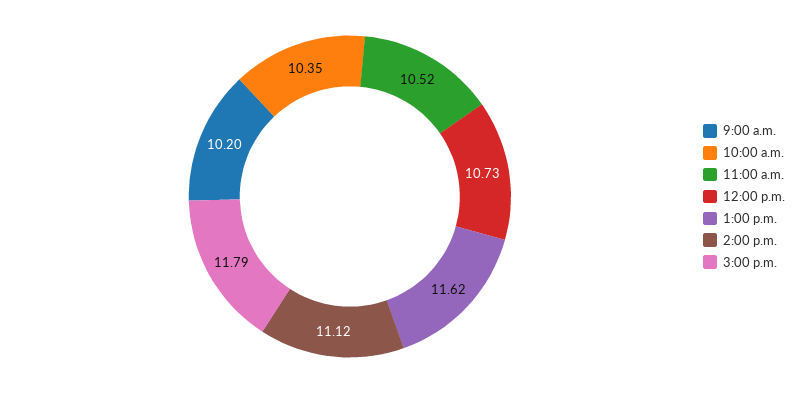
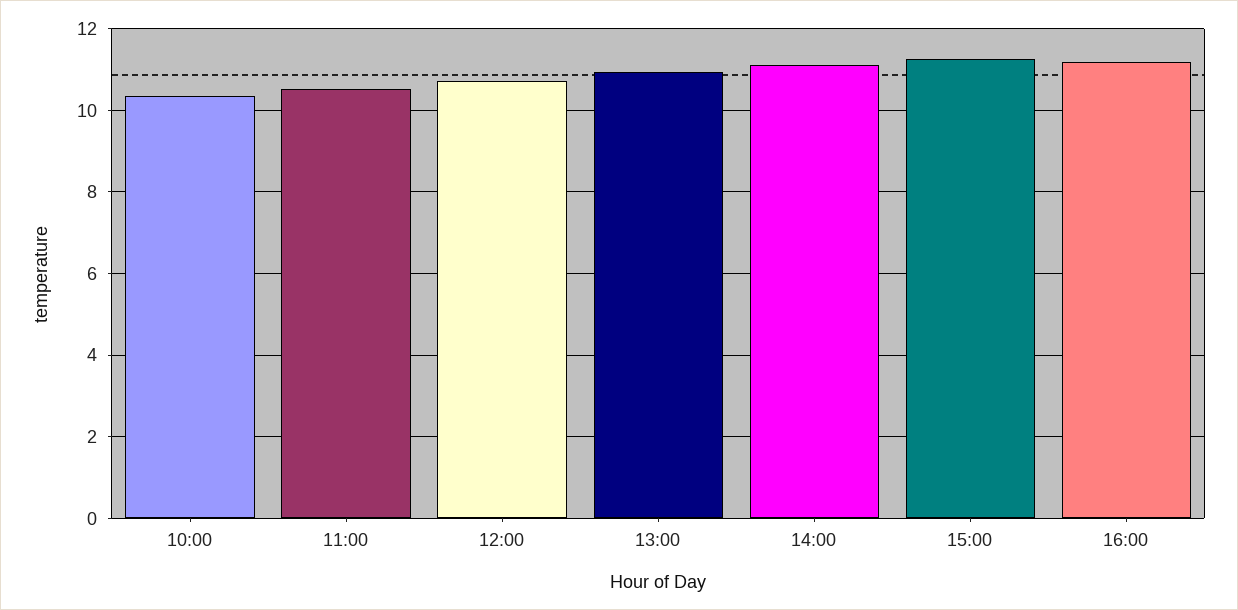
9:00 a.m.: 10.2 -> none
1:00 p.m.: 11.62 -> 11
3:00 p.m.: 11.79 -> 11.2
16:00: none -> 11.2

